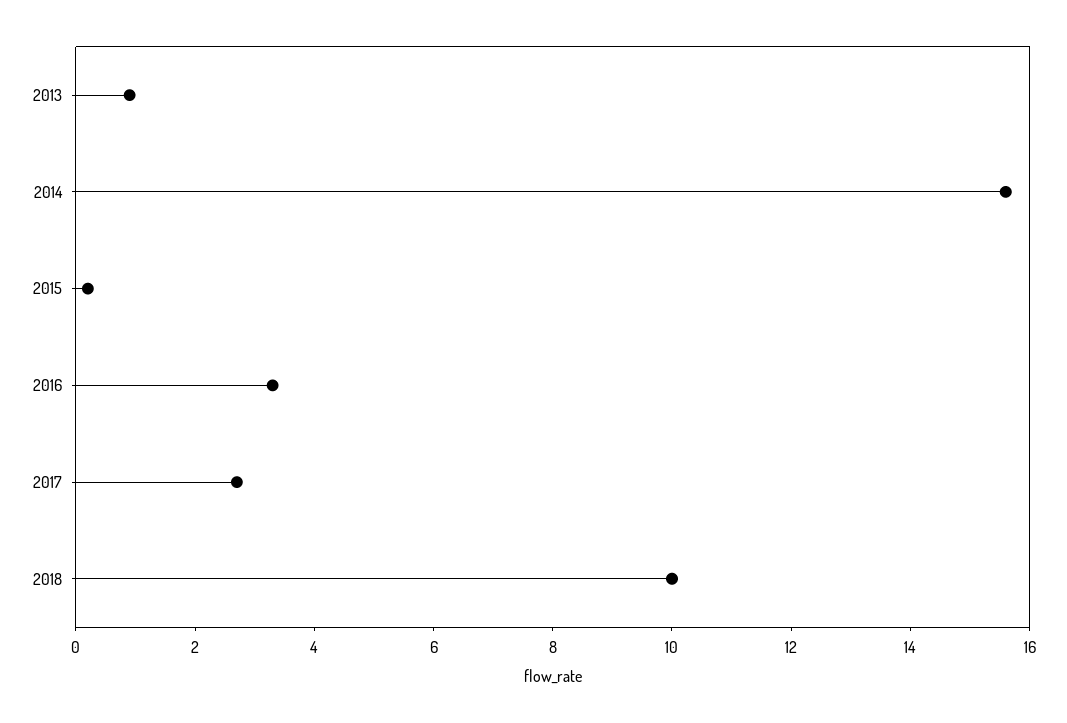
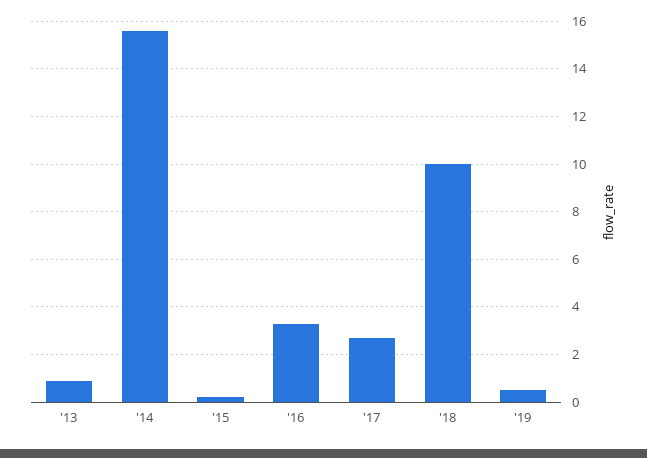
'19: none -> 0.5

